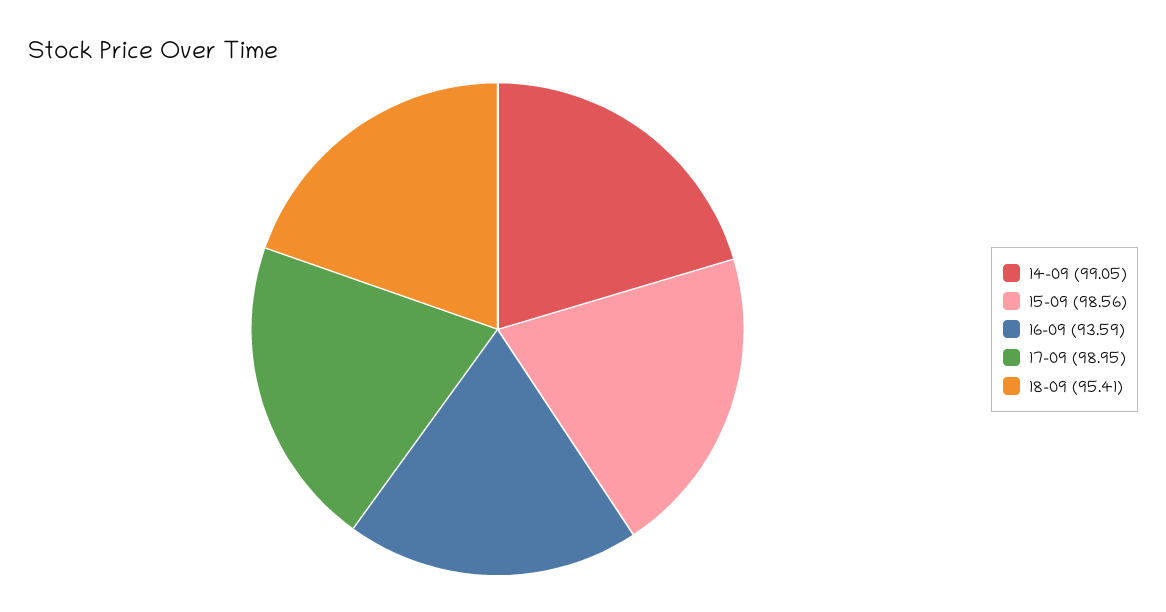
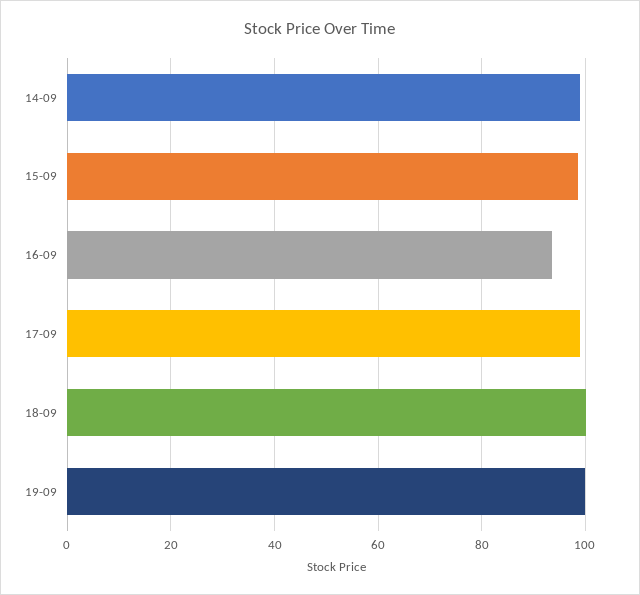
18-09: 95.41 -> 100
19-09: none -> 100

